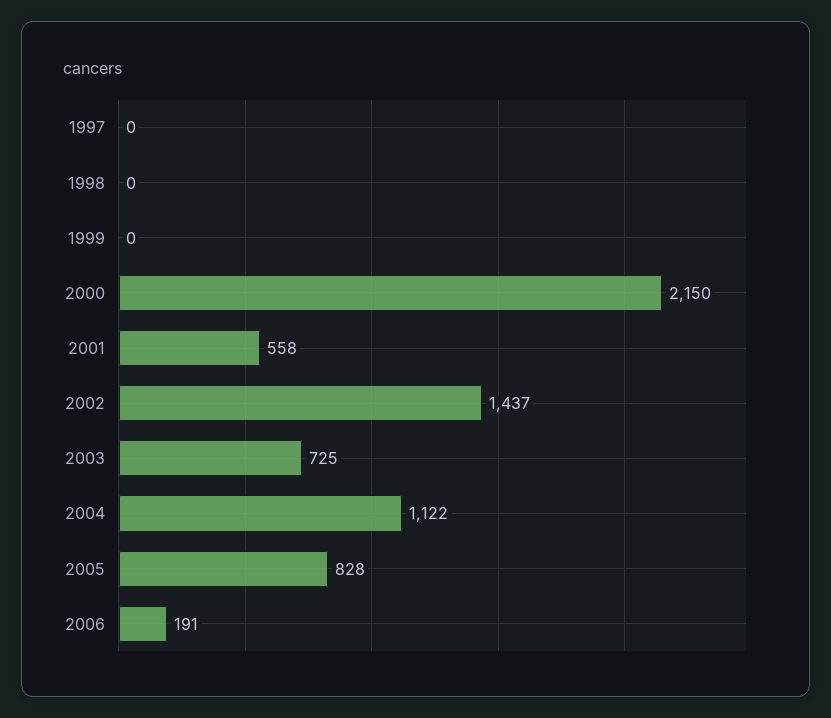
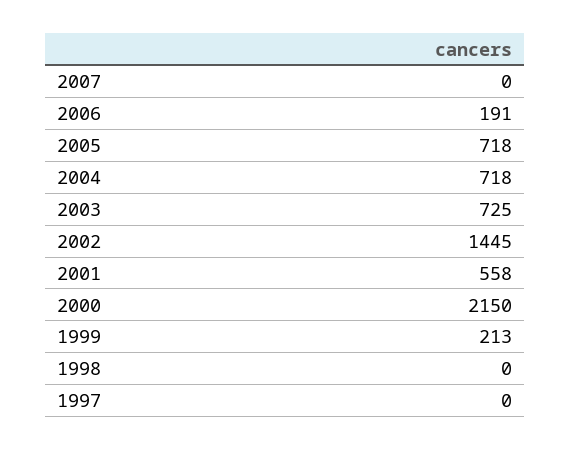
1999: 0 -> 213
2002: 1437 -> 1445
2004: 1122 -> 718
2005: 828 -> 718
2007: none -> 0

